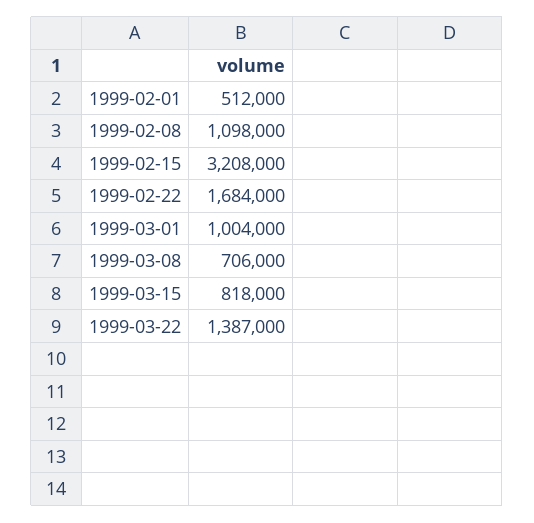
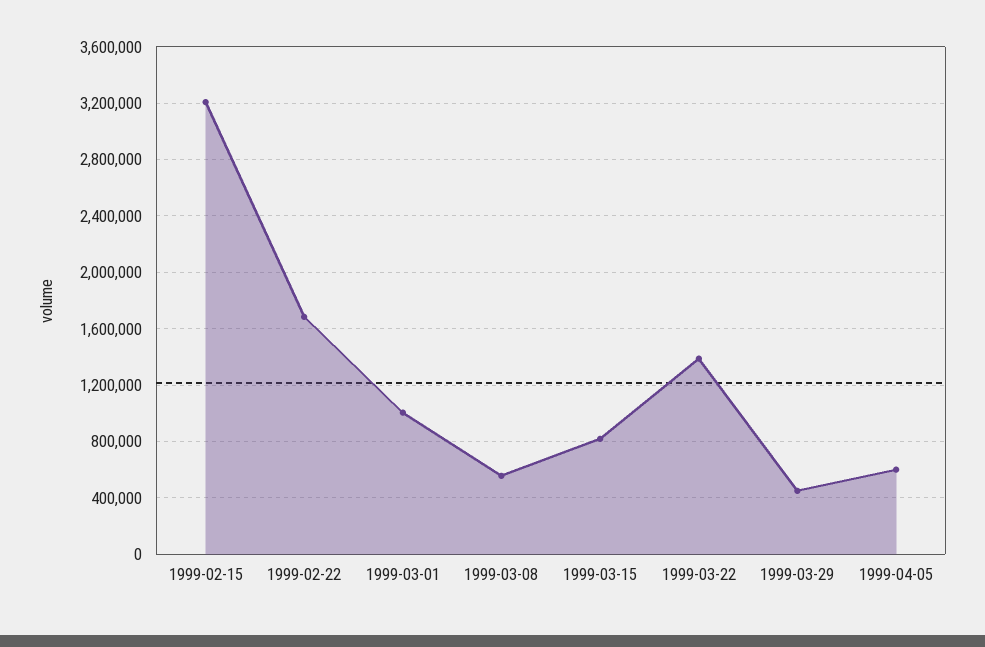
1999-02-01: 512000 -> none
1999-02-08: 1098000 -> none
1999-03-08: 706000 -> 550000
1999-03-29: none -> 450000
1999-04-05: none -> 600000

